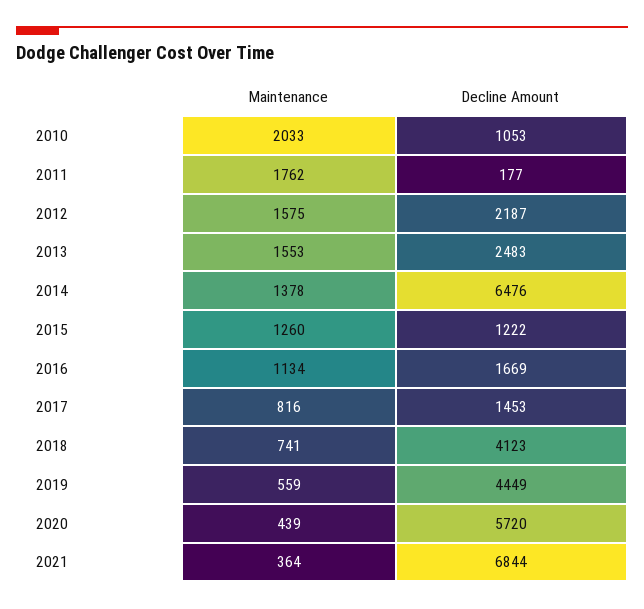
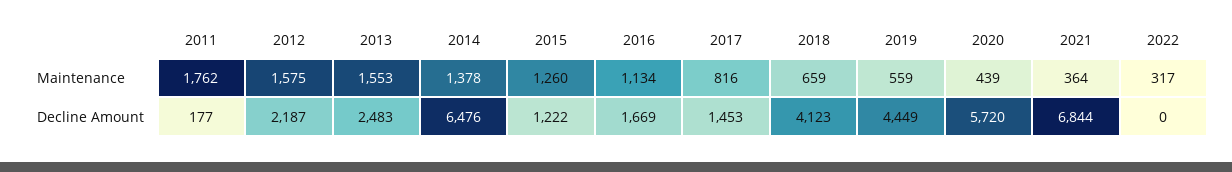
Maintenance, 2010: 2033 -> none
Decline Amount, 2010: 1053 -> none
Maintenance, 2018: 741 -> 659
Maintenance, 2022: none -> 317
Decline Amount, 2022: none -> 0

